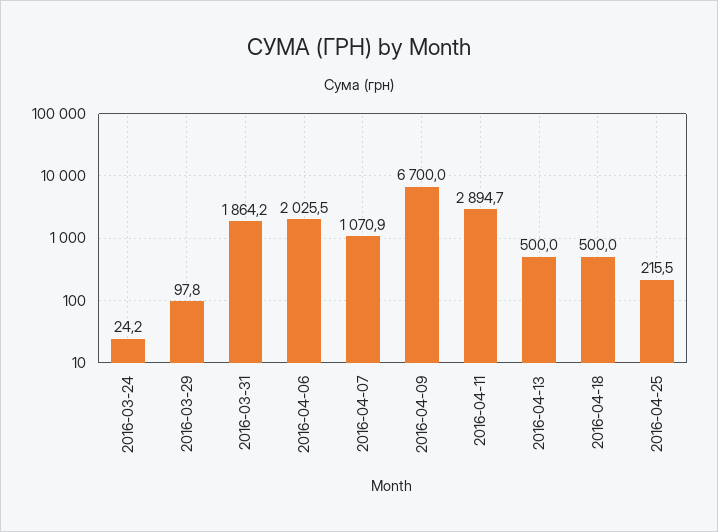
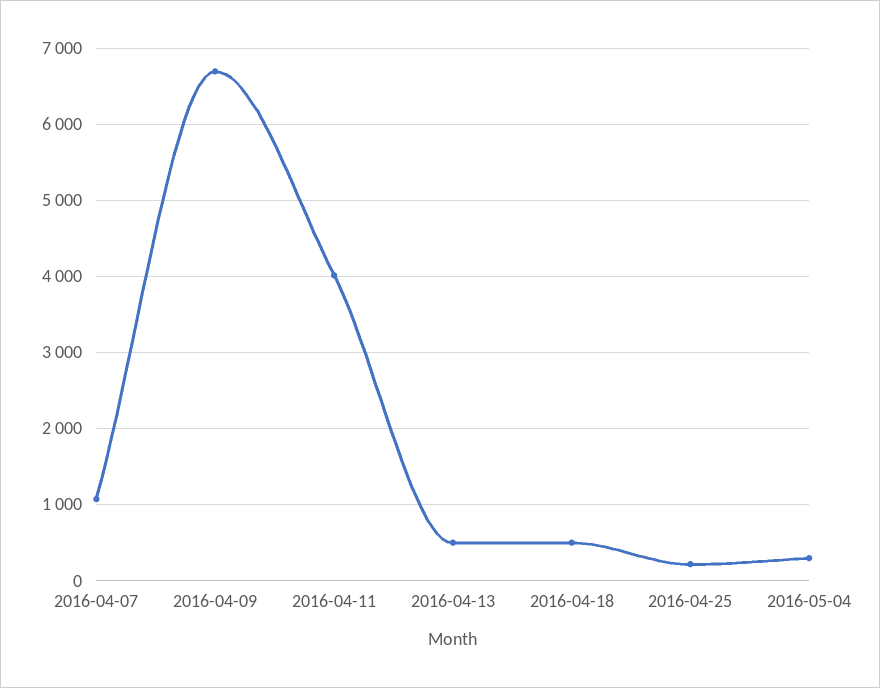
2016-03-24: 24.2 -> none
2016-03-29: 97.8 -> none
2016-03-31: 1864.2 -> none
2016-04-06: 2025.5 -> none
2016-04-11: 2894.7 -> 4000
2016-05-04: none -> 300

